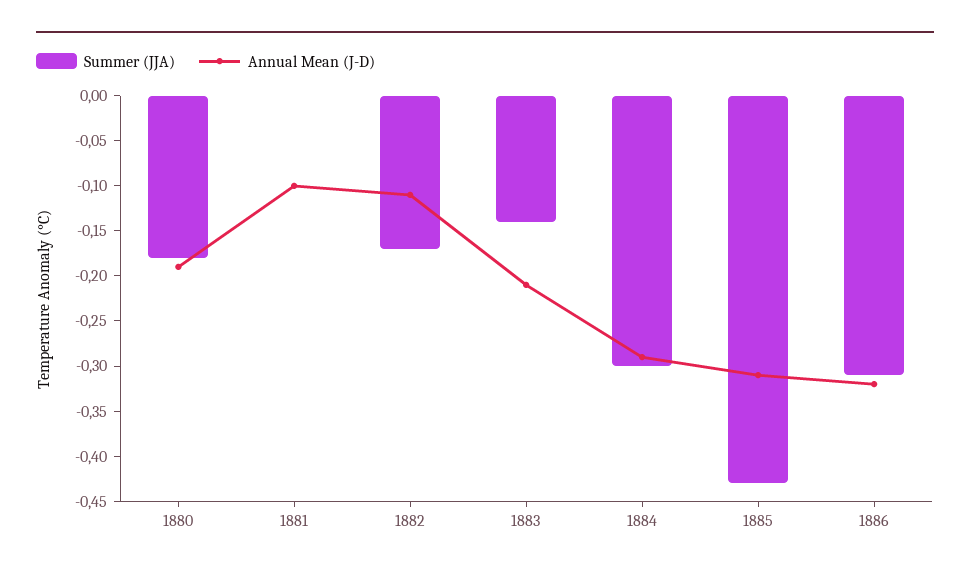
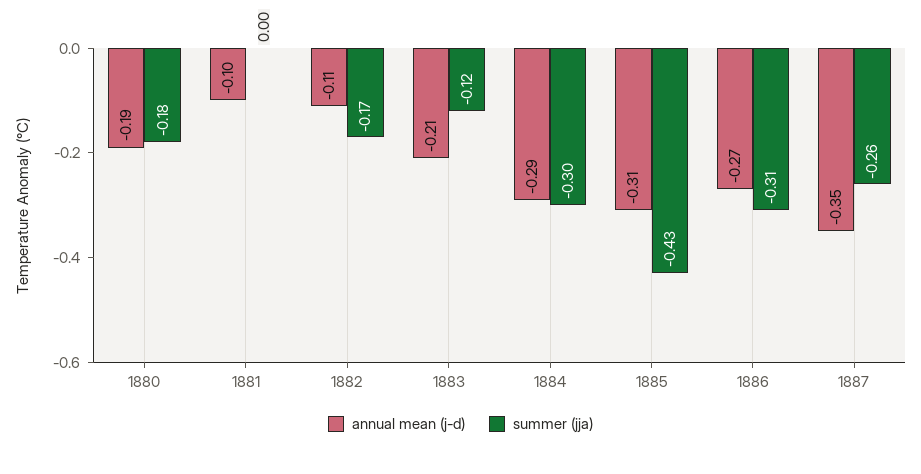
Summer (JJA), 1883: -0.14 -> -0.12
Annual Mean (J-D), 1886: -0.32 -> -0.27
Annual Mean (J-D), 1887: none -> -0.35
Summer (JJA), 1887: none -> -0.26

